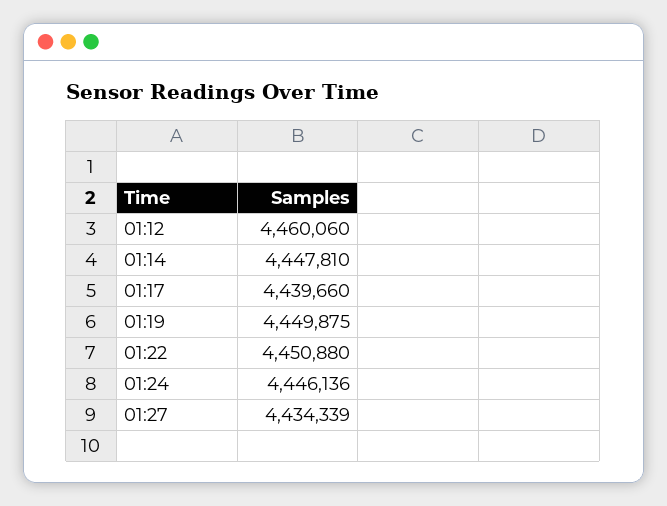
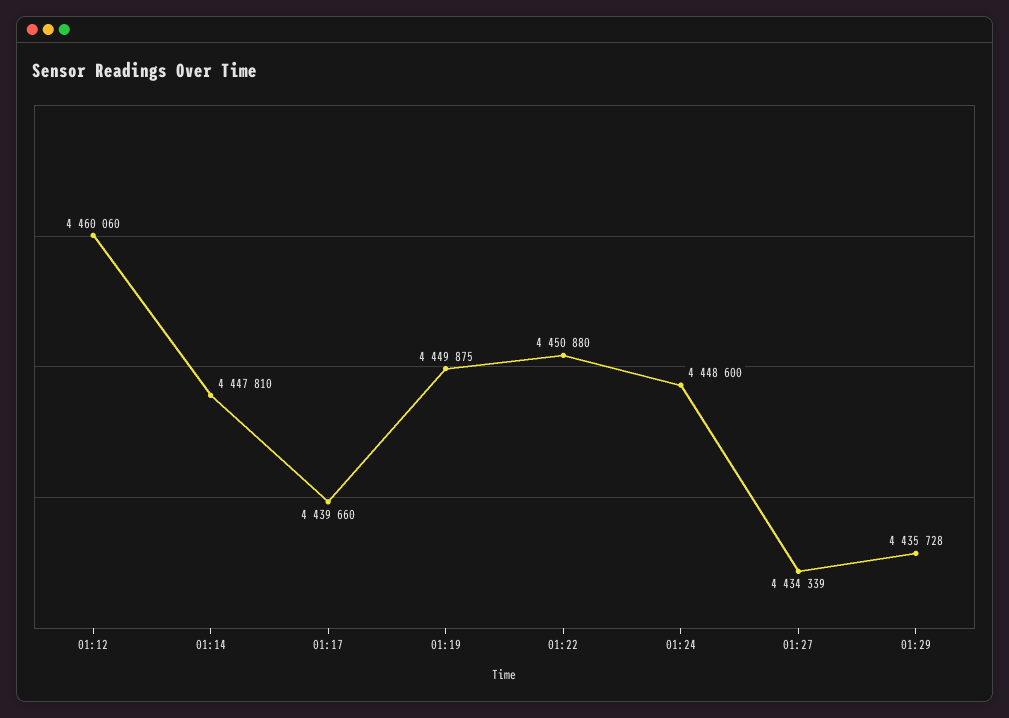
01:24: 4446136 -> 4448600
01:29: none -> 4435728

